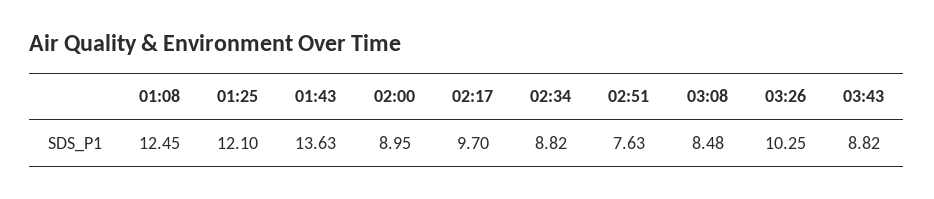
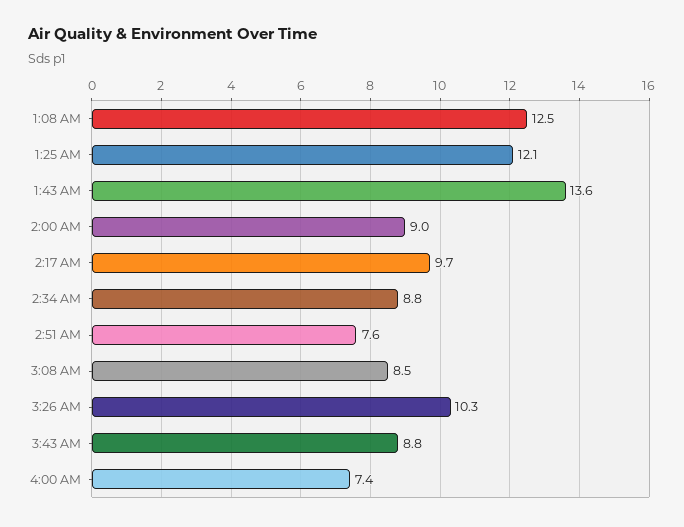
4:00 AM: none -> 7.4

